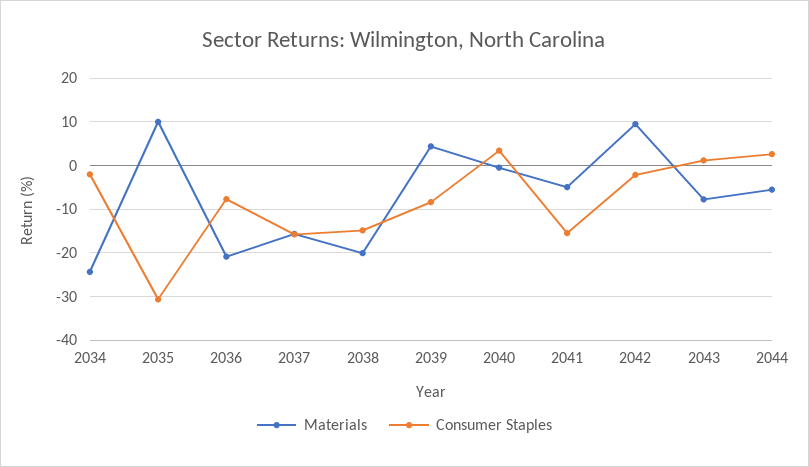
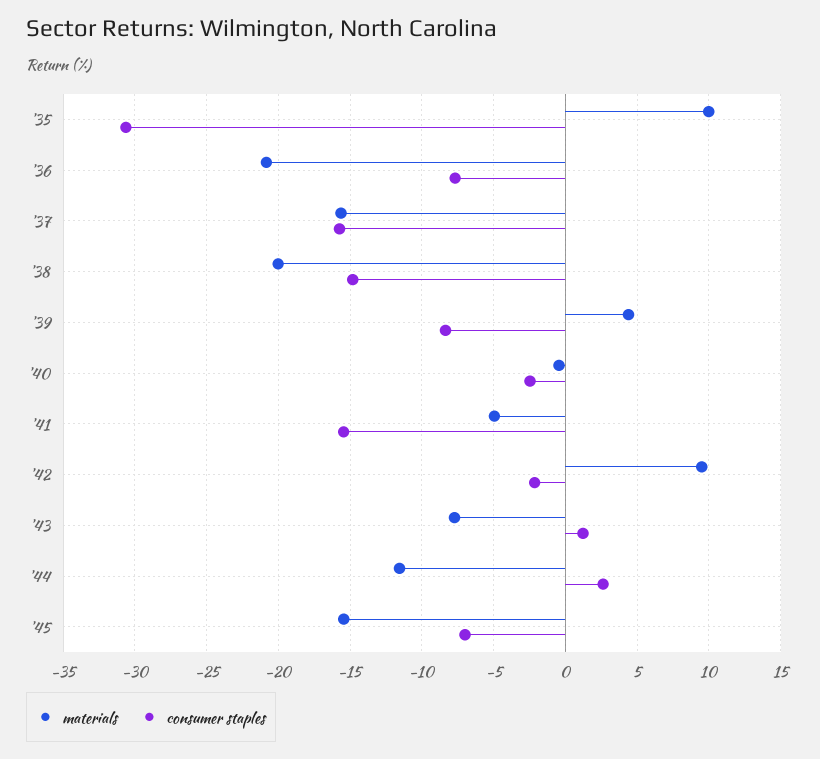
Materials, 2034: -24 -> none
Consumer Staples, 2034: -2 -> none
Consumer Staples, 2040: 4 -> -2.5
Materials, 2044: -6 -> -11.5
Materials, '45: none -> -15.5
Consumer Staples, '45: none -> -7

